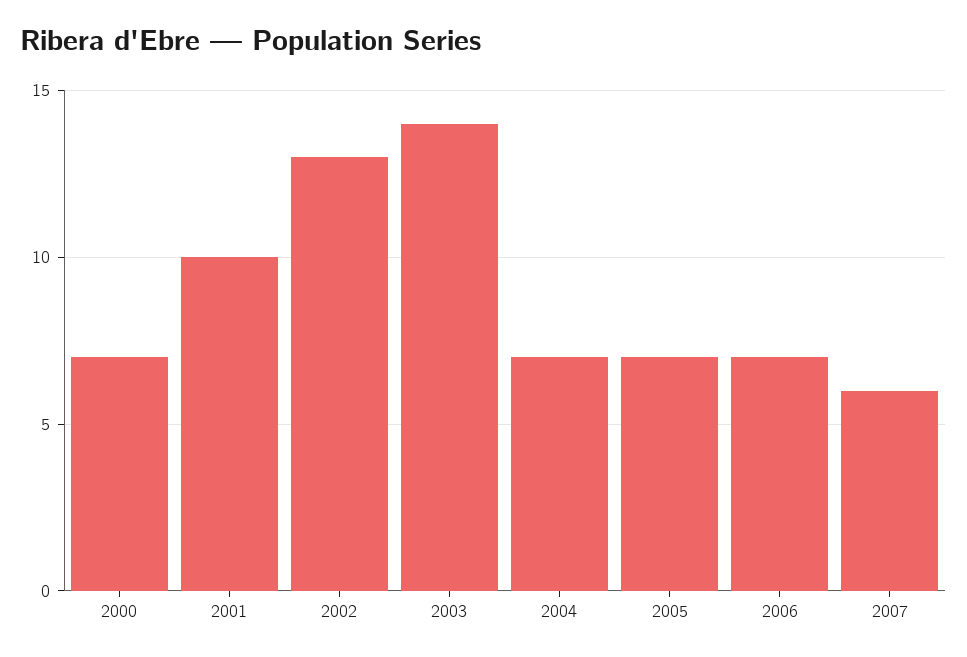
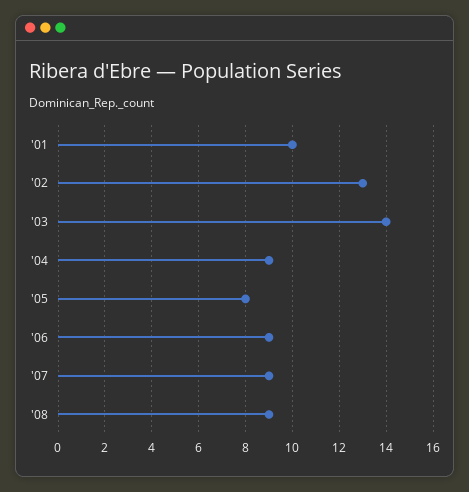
2000: 7 -> none
2004: 7 -> 9
2005: 7 -> 8
2006: 7 -> 9
2007: 6 -> 9
'08: none -> 9

